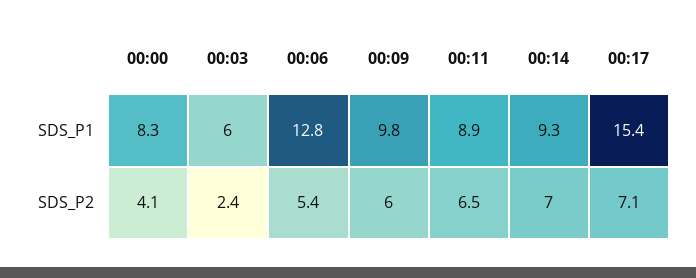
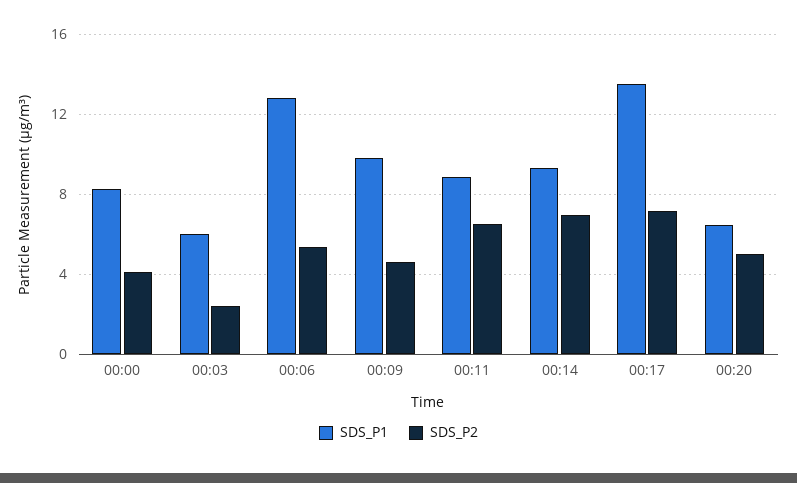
SDS_P1, 00:17: 15.4 -> 13.5
SDS_P2, 00:09: 6 -> 4.5
SDS_P1, 00:20: none -> 6.5
SDS_P2, 00:20: none -> 5

